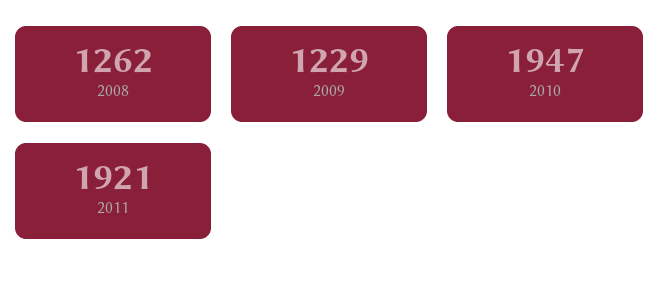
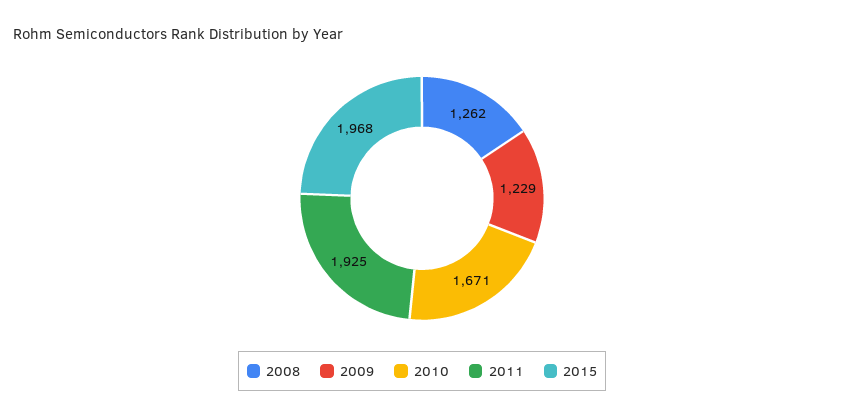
2010: 1947 -> 1671
2011: 1921 -> 1925
2015: none -> 1968

